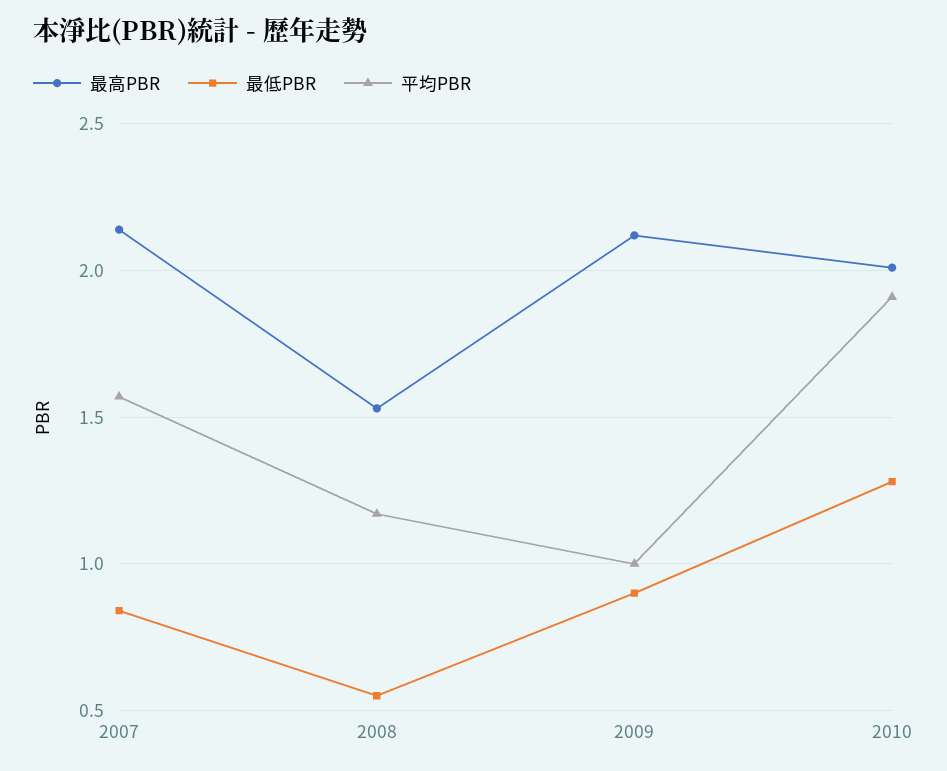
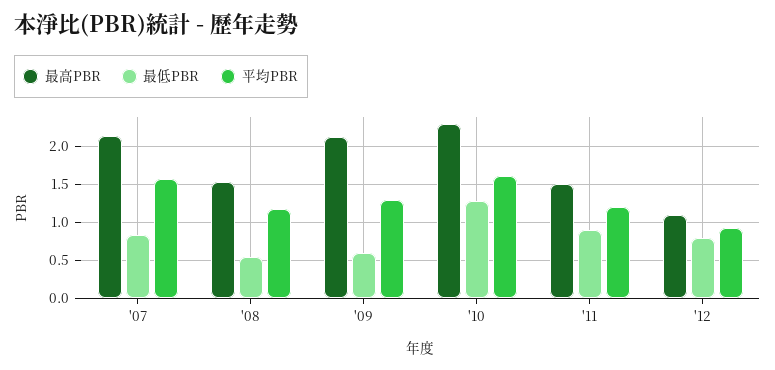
最低PBR, 2009: 0.9 -> 0.6
平均PBR, 2009: 1 -> 1.3
最高PBR, 2010: 2 -> 2.3
平均PBR, 2010: 1.9 -> 1.6
最高PBR, '11: none -> 1.5
最低PBR, '11: none -> 0.9
平均PBR, '11: none -> 1.2
最高PBR, '12: none -> 1.1
最低PBR, '12: none -> 0.8
平均PBR, '12: none -> 0.9

